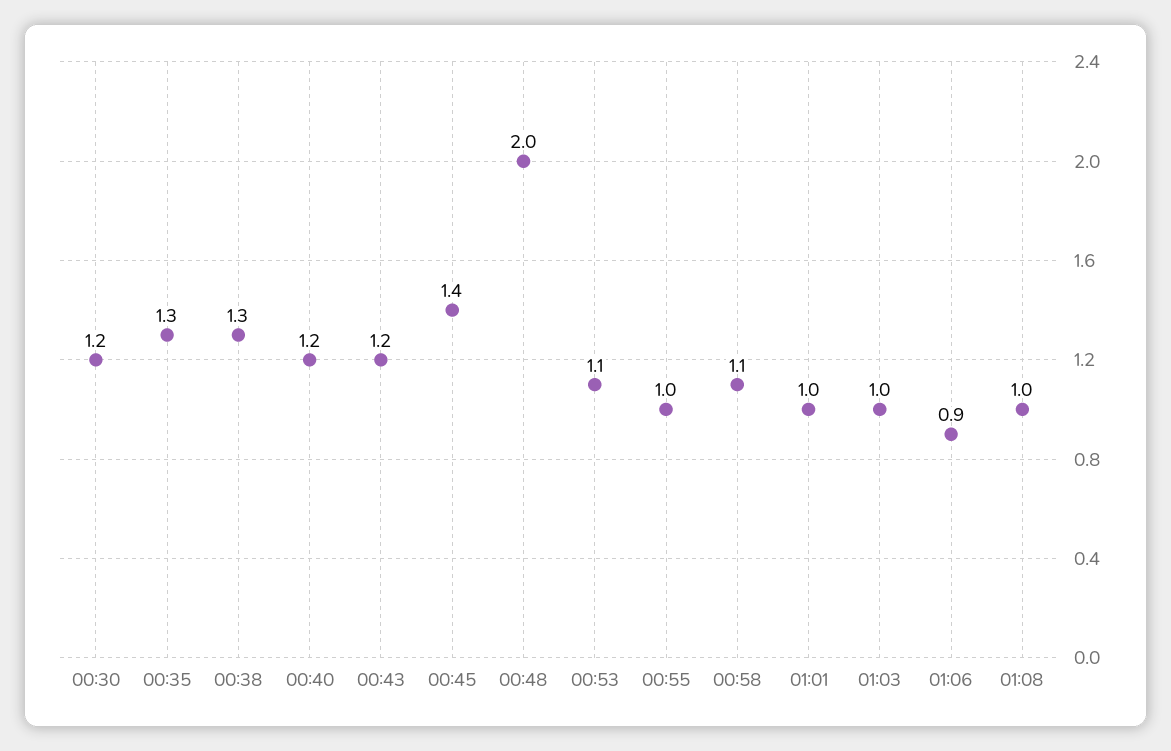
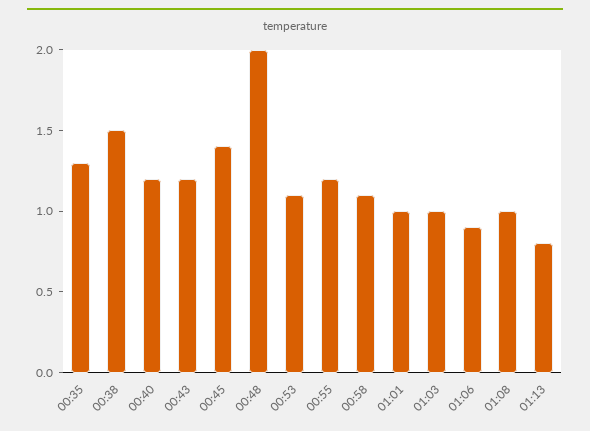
00:30: 1.2 -> none
00:38: 1.3 -> 1.5
00:55: 1 -> 1.2
01:13: none -> 0.8

